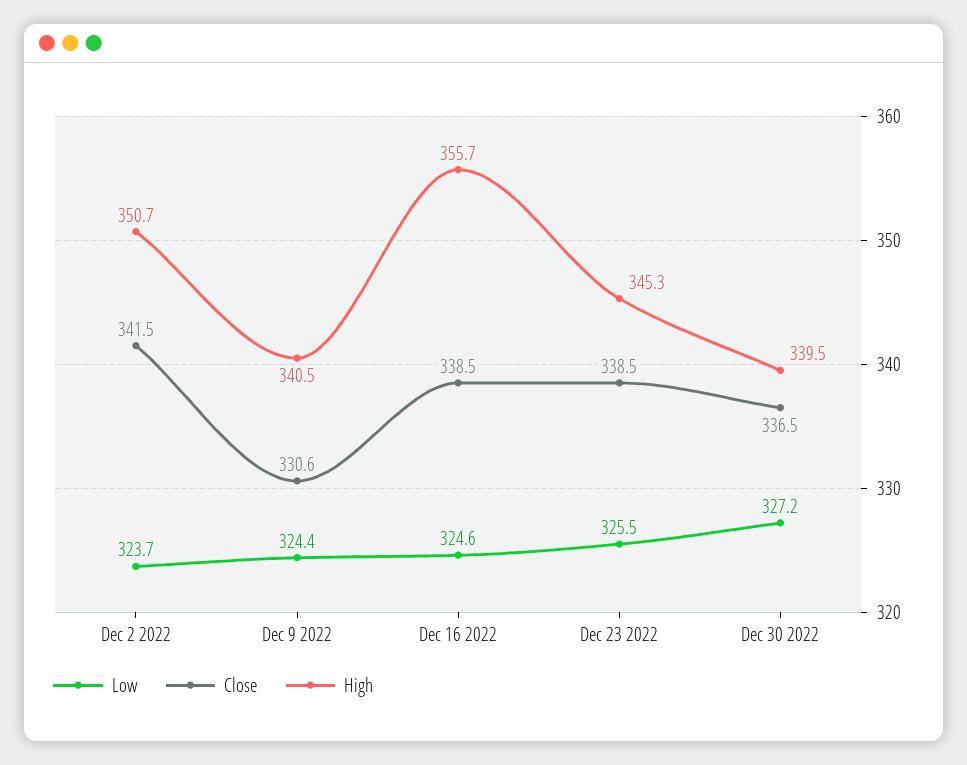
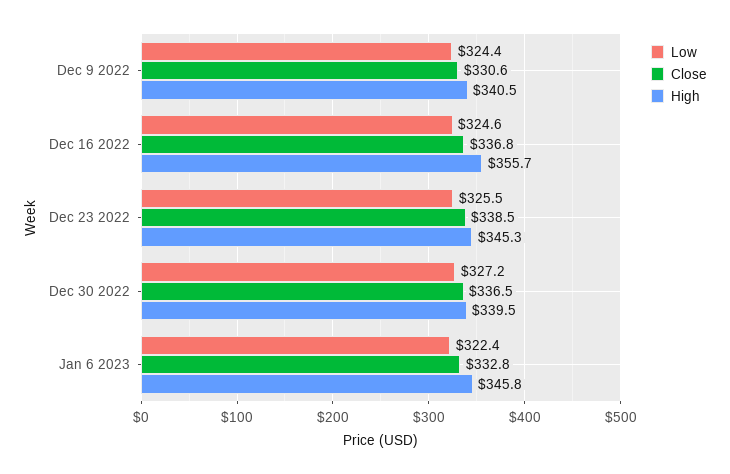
Low, Dec 2 2022: 323.7 -> none
Close, Dec 2 2022: 341.5 -> none
High, Dec 2 2022: 350.7 -> none
Close, Dec 16 2022: 338.5 -> 336.8
Low, Jan 6 2023: none -> 322.4
Close, Jan 6 2023: none -> 332.8
High, Jan 6 2023: none -> 345.8

